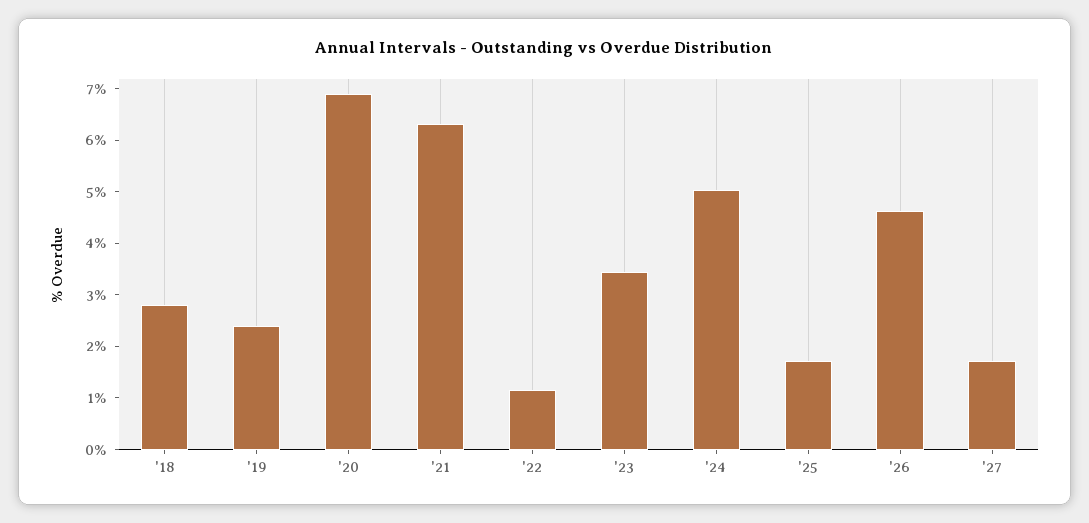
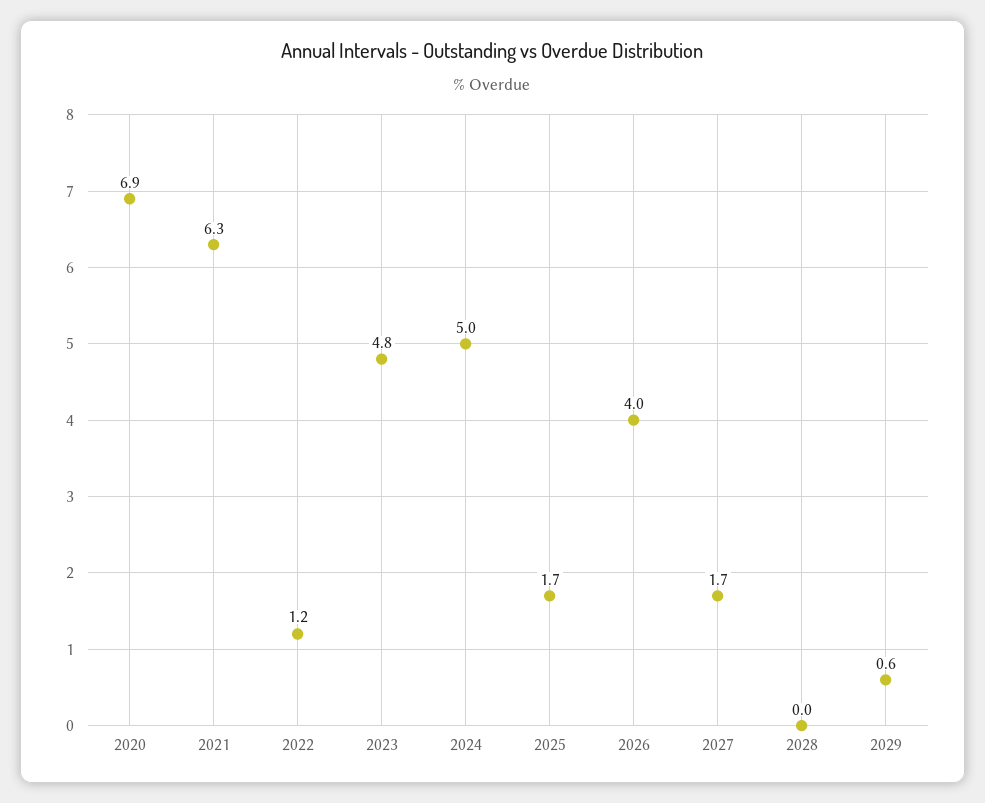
'18: 2.8 -> none
'19: 2.4 -> none
'23: 3.4 -> 4.8
'26: 4.6 -> 4
2028: none -> 0
2029: none -> 0.6

